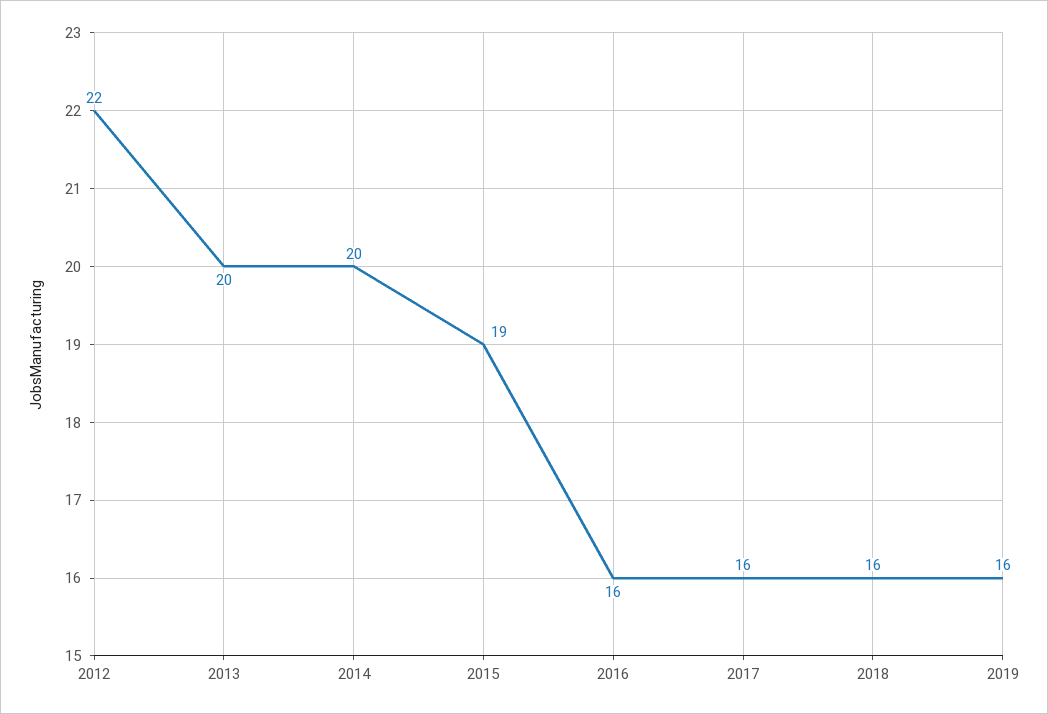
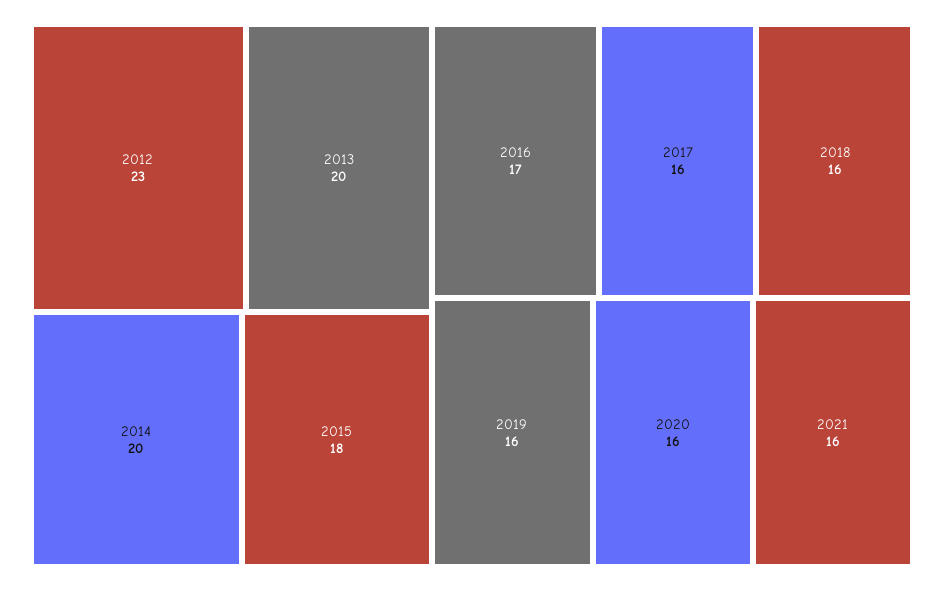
2012: 22 -> 23
2015: 19 -> 18
2016: 16 -> 17
2020: none -> 16
2021: none -> 16

